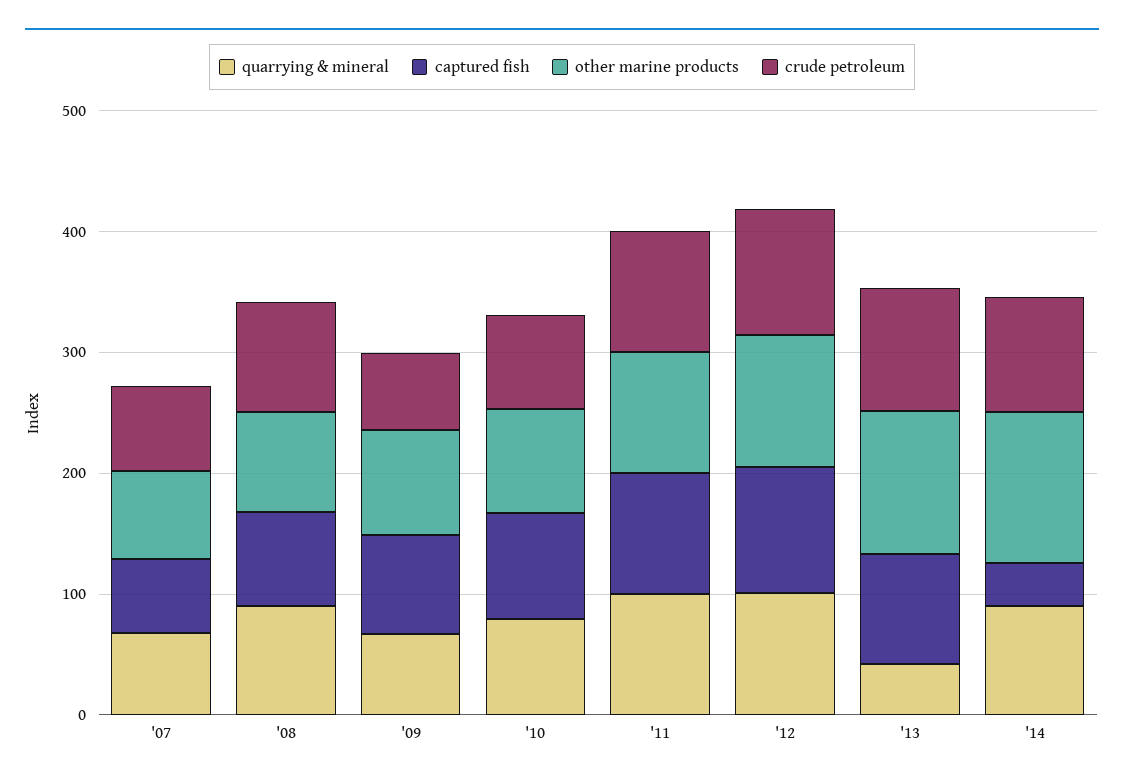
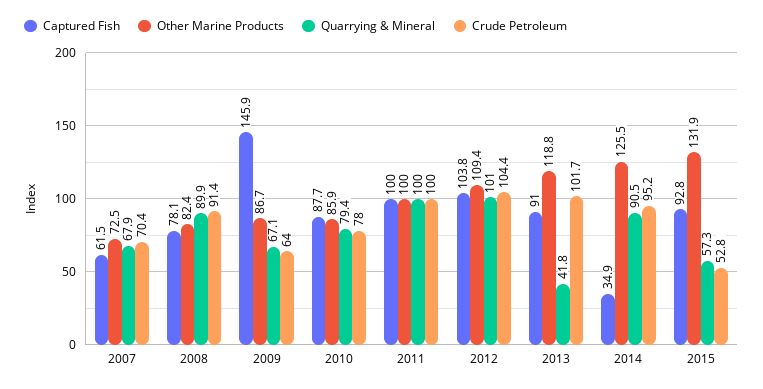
captured fish, '09: 80 -> 145.9
captured fish, 2015: none -> 92.8
other marine products, 2015: none -> 131.9
quarrying & mineral, 2015: none -> 57.3
crude petroleum, 2015: none -> 52.8

